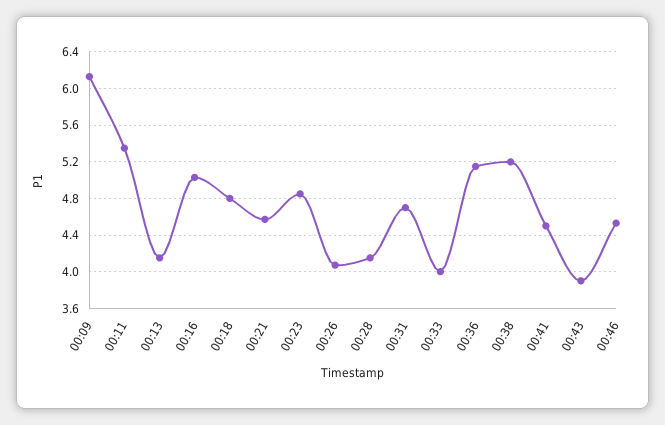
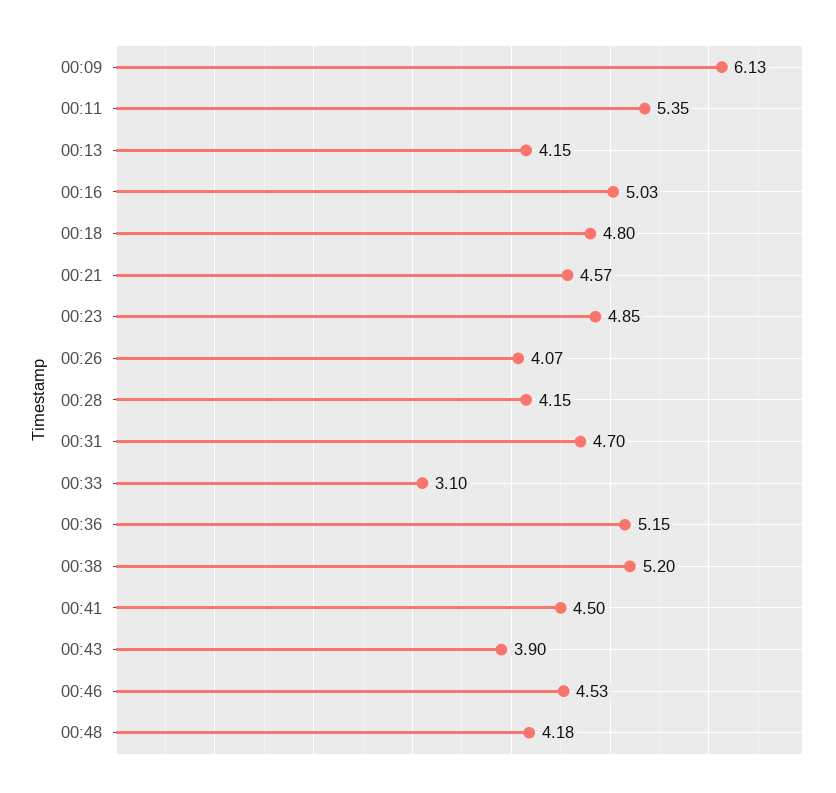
00:33: 4 -> 3.1
00:48: none -> 4.18

